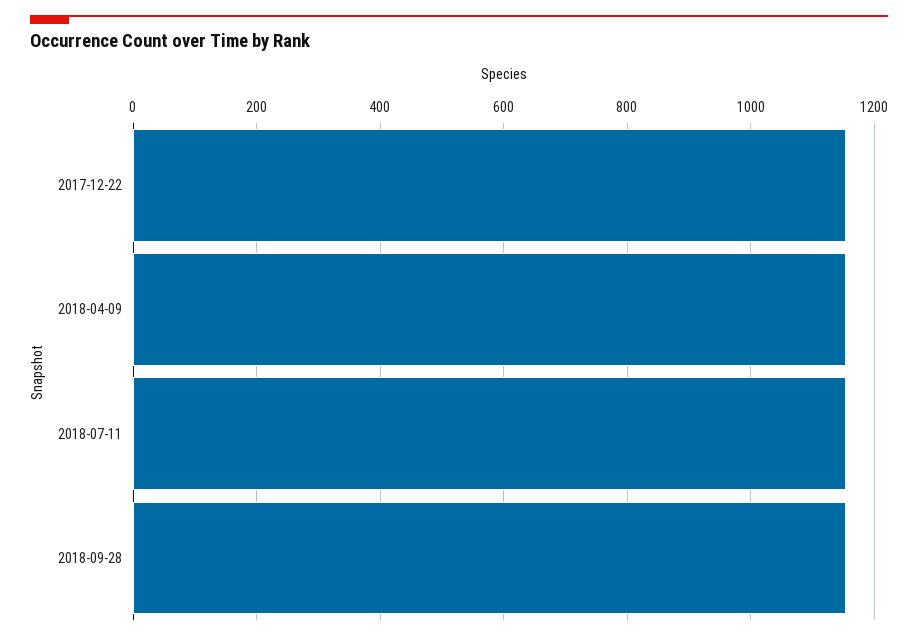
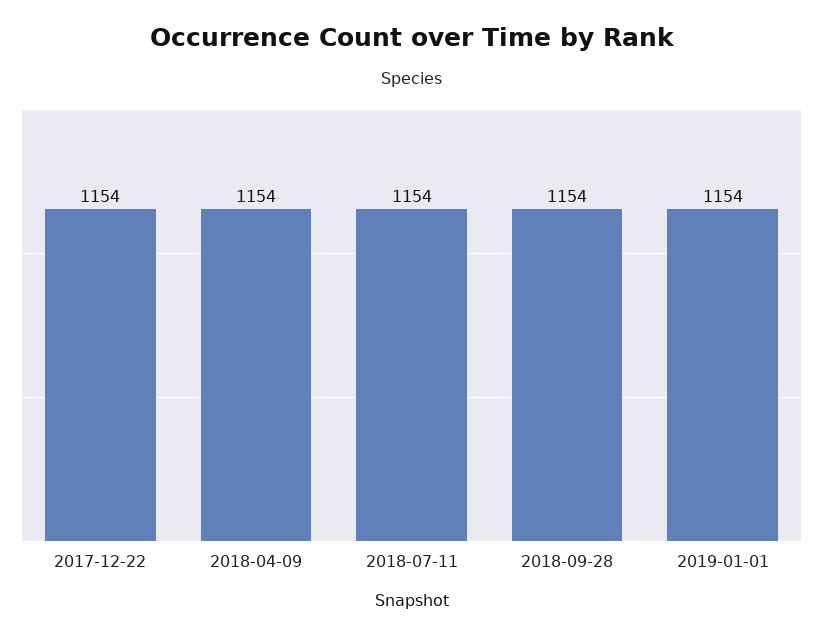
2019-01-01: none -> 1154

